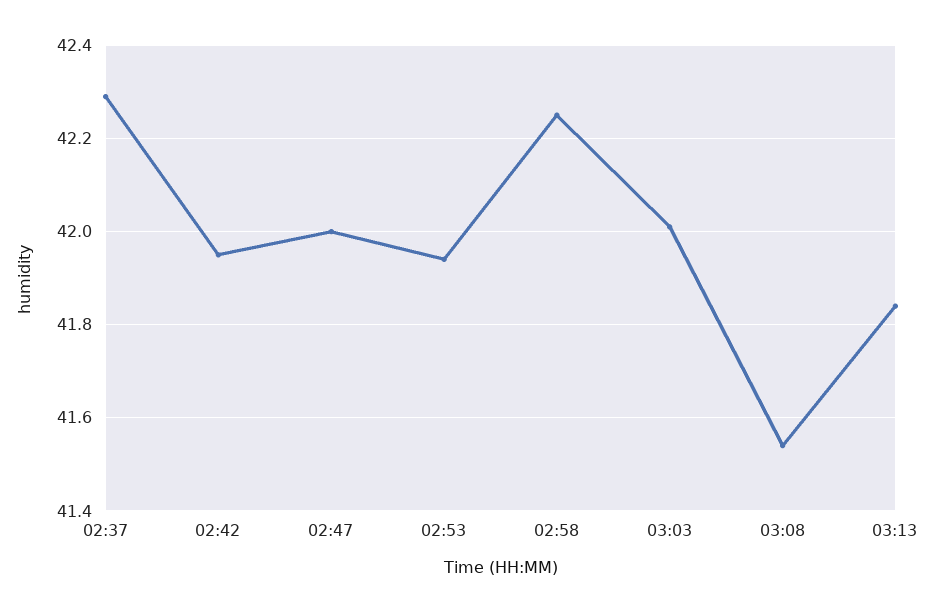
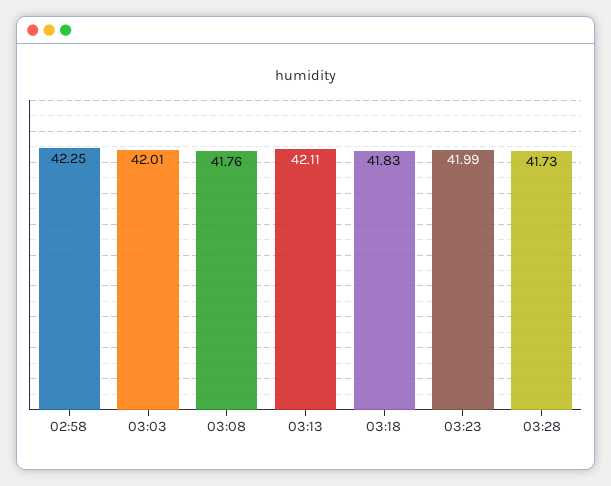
02:37: 42.3 -> none
02:42: 41.95 -> none
02:47: 42 -> none
02:53: 41.95 -> none
03:08: 41.55 -> 41.76
03:13: 41.85 -> 42.11
03:18: none -> 41.83
03:23: none -> 41.99
03:28: none -> 41.73

